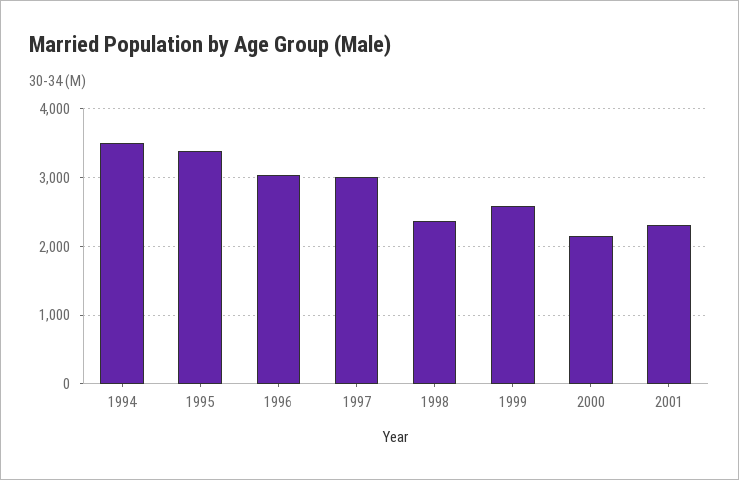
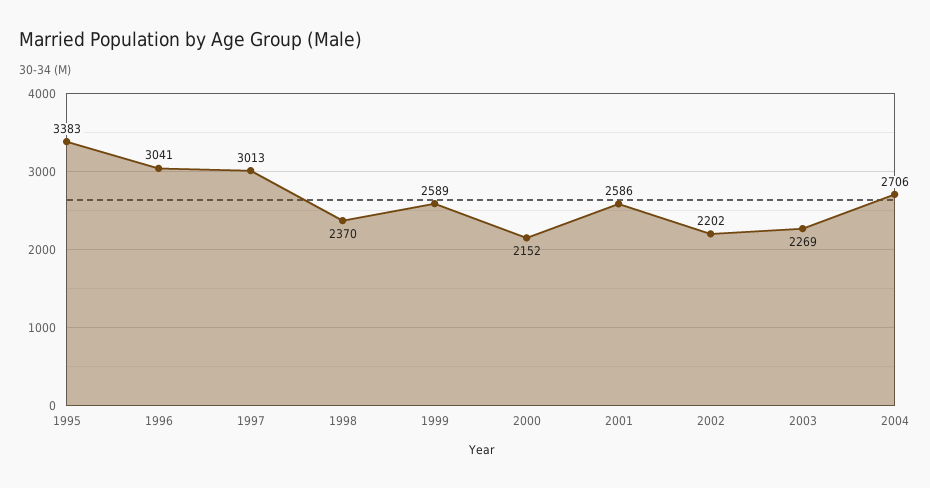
1994: 3500 -> none
2001: 2300 -> 2586
2002: none -> 2202
2003: none -> 2269
2004: none -> 2706

